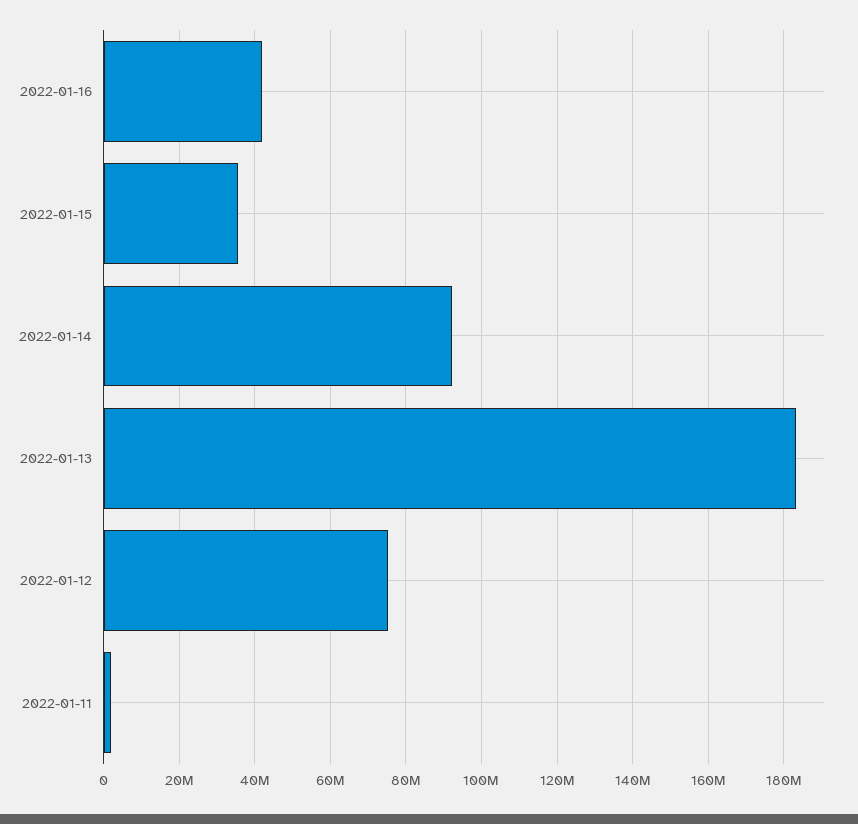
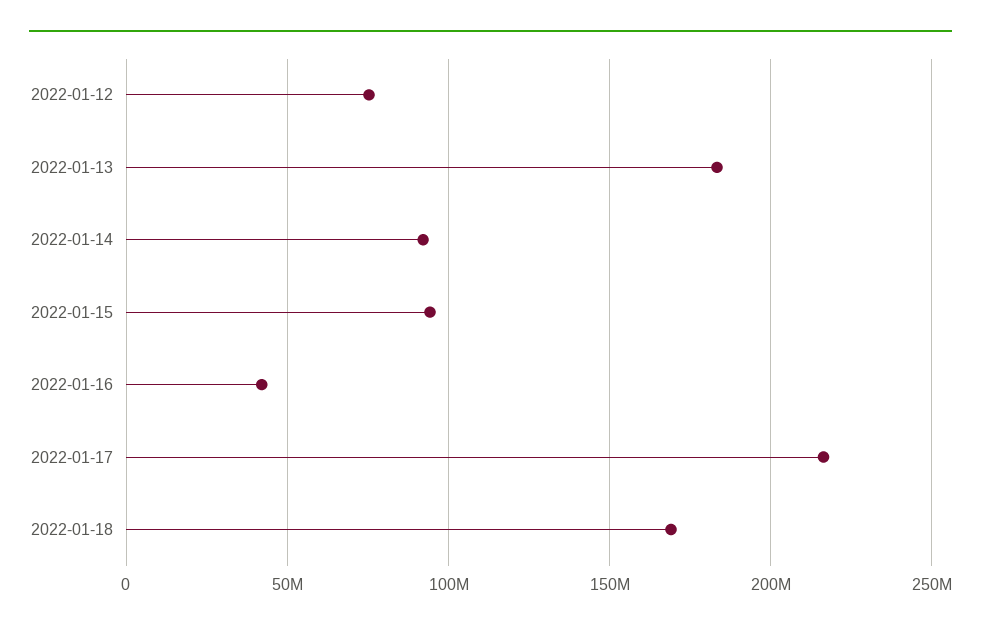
2022-01-15: 36000000 -> 95000000
2022-01-11: 2000000 -> none
2022-01-17: none -> 215000000
2022-01-18: none -> 170000000

